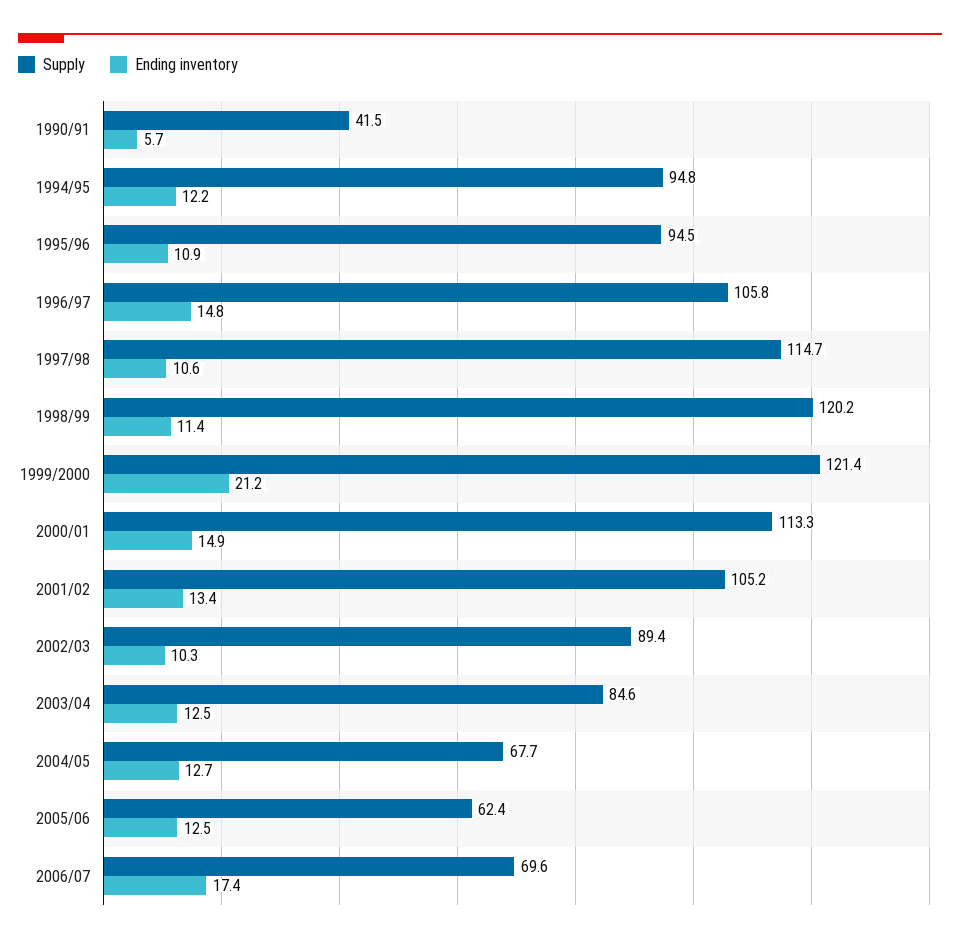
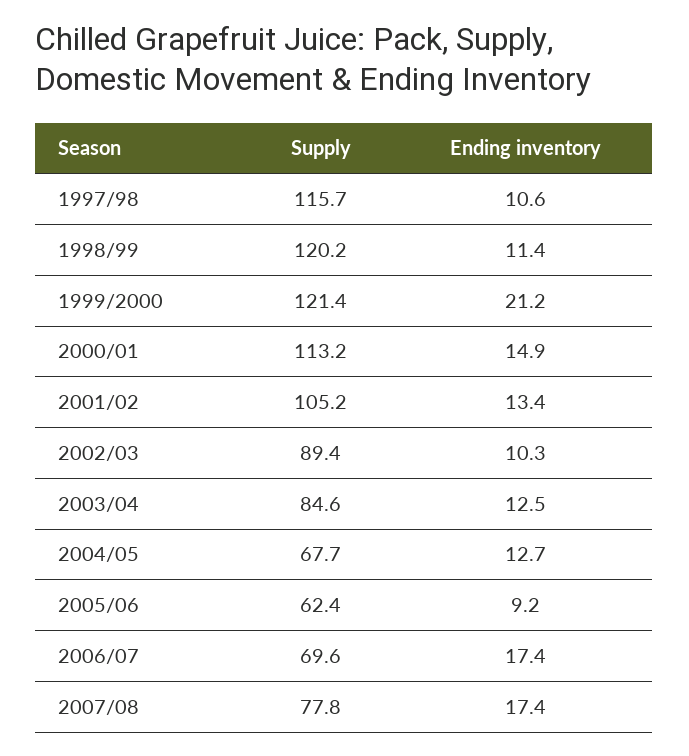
Supply, 1990/91: 41.5 -> none
Ending inventory, 1990/91: 5.7 -> none
Supply, 1994/95: 94.8 -> none
Ending inventory, 1994/95: 12.2 -> none
Supply, 1995/96: 94.5 -> none
Ending inventory, 1995/96: 10.9 -> none
Supply, 1996/97: 105.8 -> none
Ending inventory, 1996/97: 14.8 -> none
Supply, 1997/98: 114.7 -> 115.7
Supply, 2000/01: 113.3 -> 113.2
Ending inventory, 2005/06: 12.5 -> 9.2
Supply, 2007/08: none -> 77.8
Ending inventory, 2007/08: none -> 17.4

